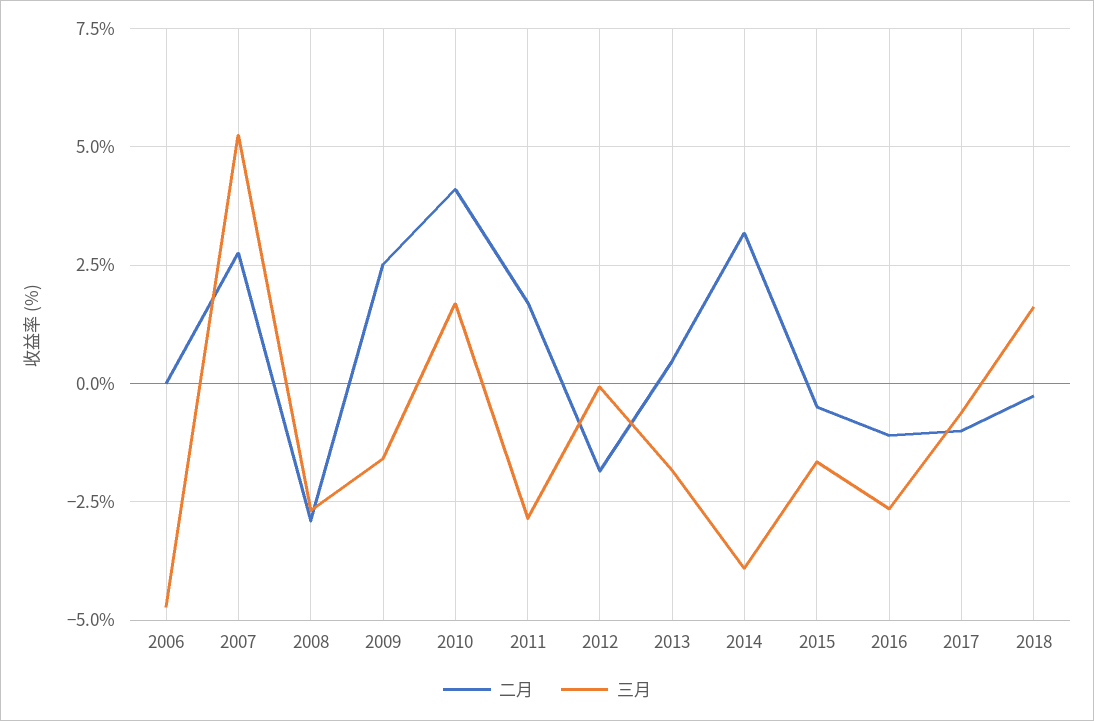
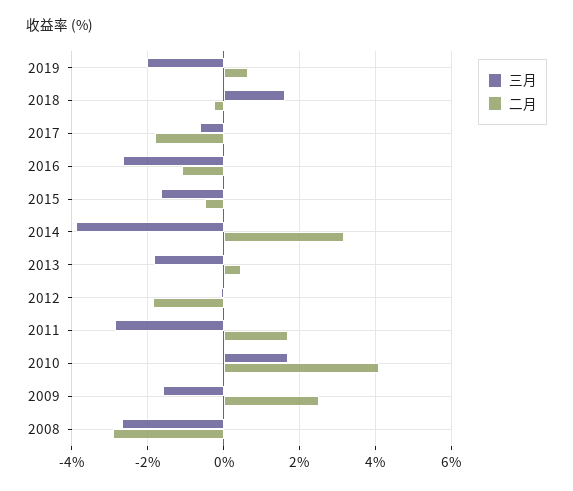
二月, 2006: 0 -> none
三月, 2006: -4.75 -> none
二月, 2007: 2.75 -> none
三月, 2007: 5.25 -> none
二月, 2017: -1 -> -1.8
三月, 2019: none -> -2
二月, 2019: none -> 0.6

